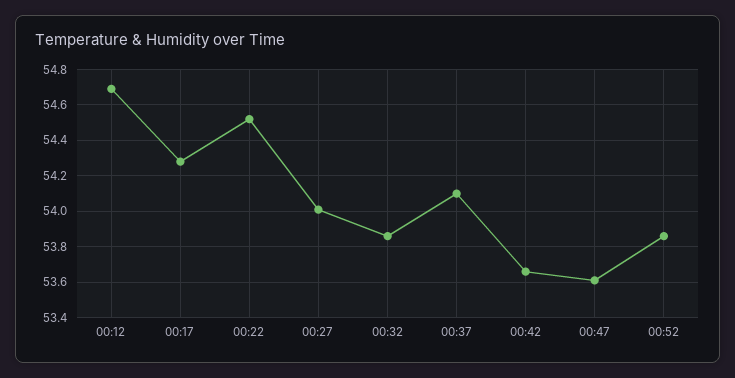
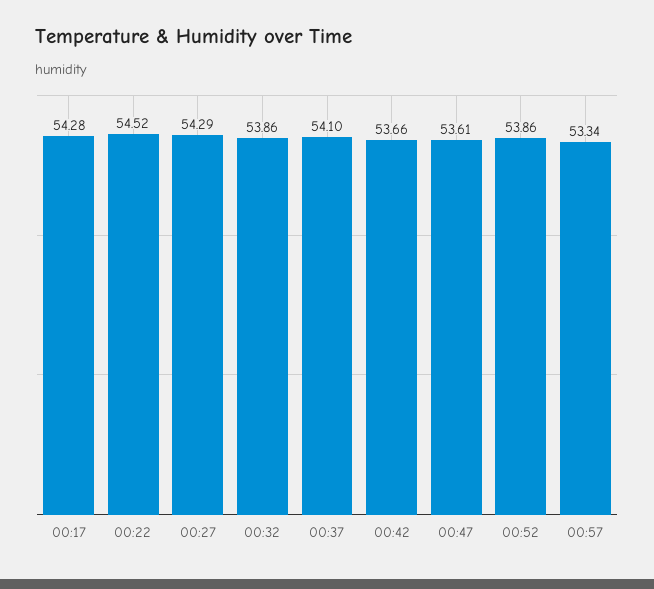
00:12: 54.7 -> none
00:27: 54 -> 54.29
00:57: none -> 53.34

